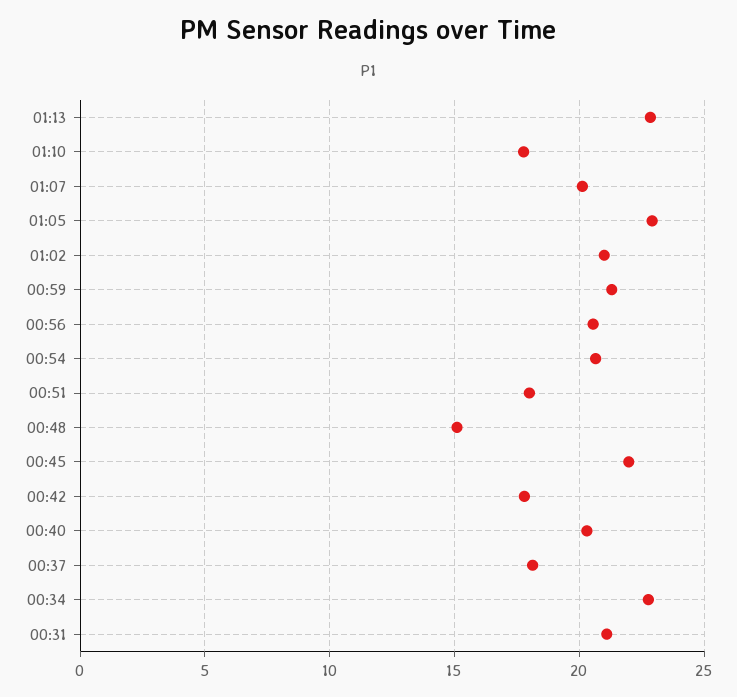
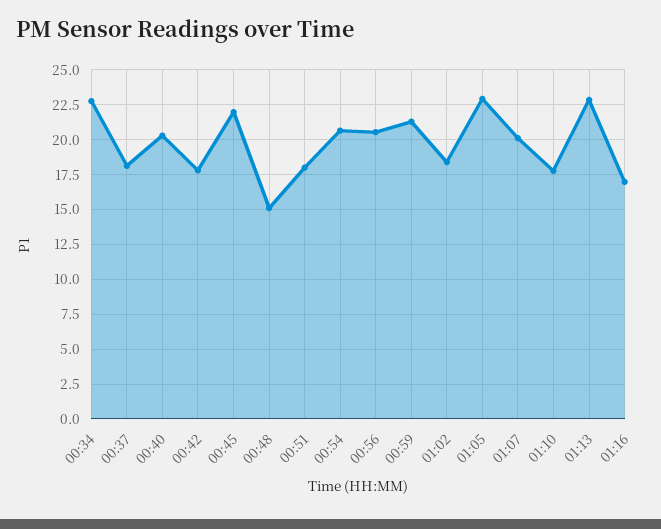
01:02: 21 -> 18.5
00:31: 21 -> none
01:16: none -> 17

